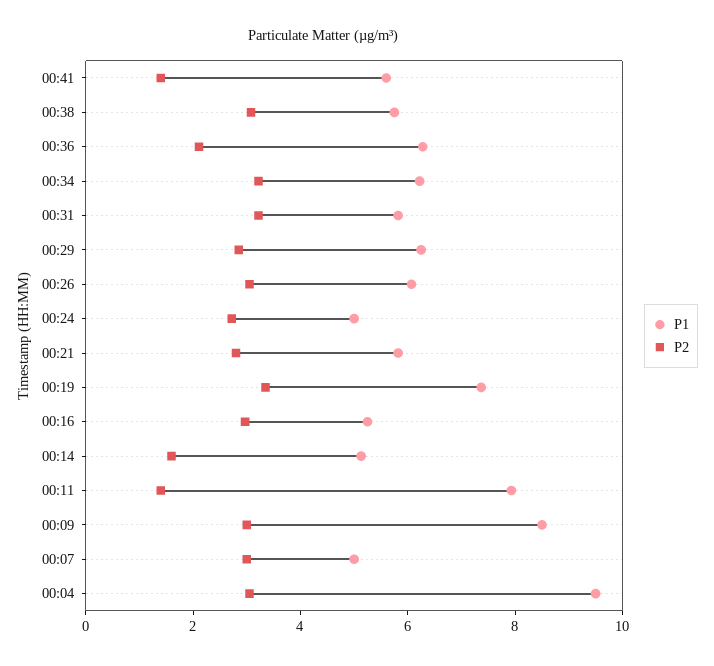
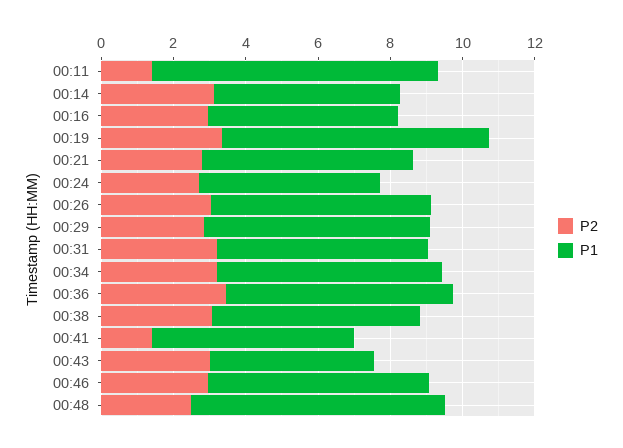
P2, 00:36: 2 -> 3.5
P2, 00:14: 1.5 -> 3
P1, 00:09: 8.5 -> none
P2, 00:09: 3 -> none
P1, 00:07: 5 -> none
P2, 00:07: 3 -> none
P1, 00:04: 9.5 -> none
P2, 00:04: 3 -> none
P2, 00:43: none -> 3
P1, 00:43: none -> 4.5
P2, 00:46: none -> 3
P1, 00:46: none -> 6
P2, 00:48: none -> 2.5
P1, 00:48: none -> 7

